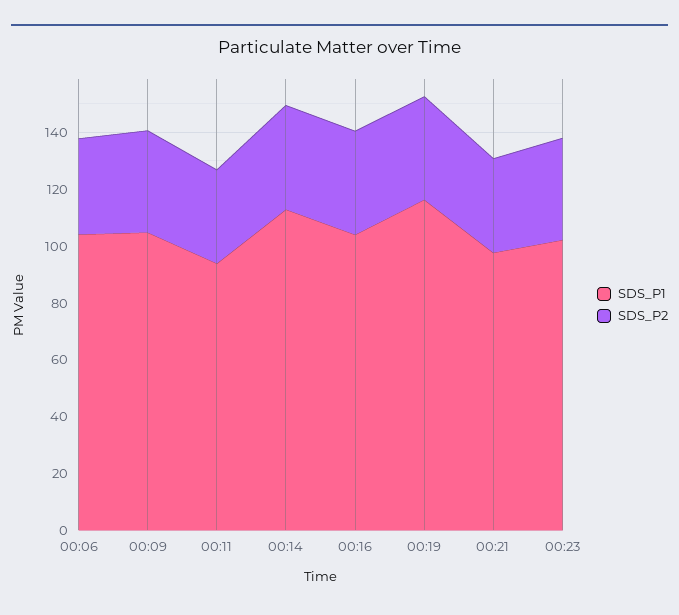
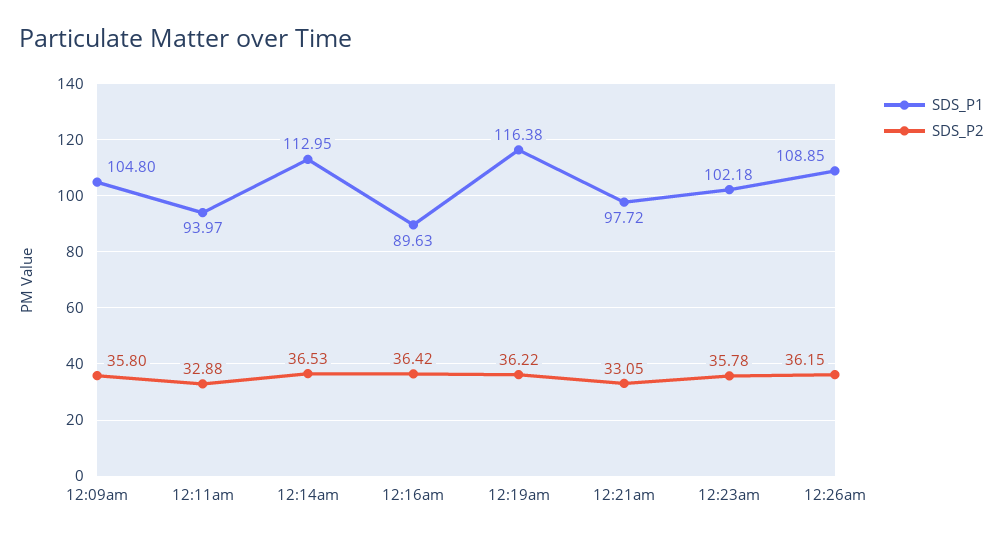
SDS_P1, 00:06: 105 -> none
SDS_P2, 00:06: 35 -> none
SDS_P1, 00:16: 105 -> 89.63
SDS_P1, 12:26am: none -> 108.85
SDS_P2, 12:26am: none -> 36.15

